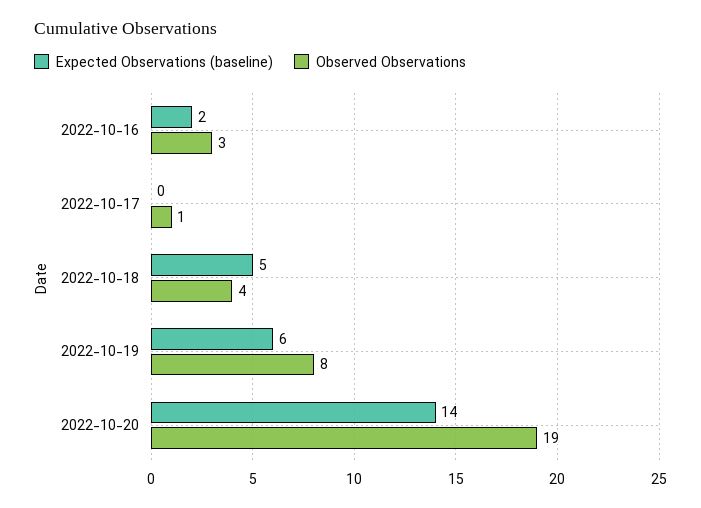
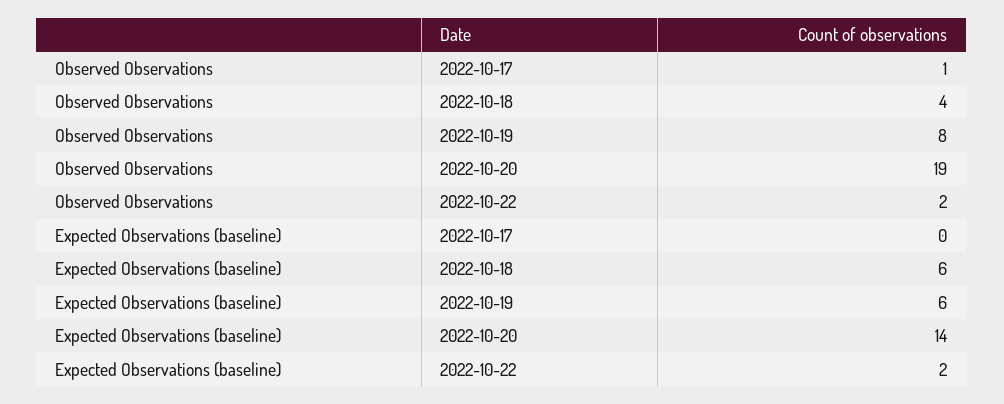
Expected Observations (baseline), 2022-10-16: 2 -> none
Observed Observations, 2022-10-16: 3 -> none
Expected Observations (baseline), 2022-10-18: 5 -> 6
Observed Observations, 2022-10-22: none -> 2
Expected Observations (baseline), 2022-10-22: none -> 2

